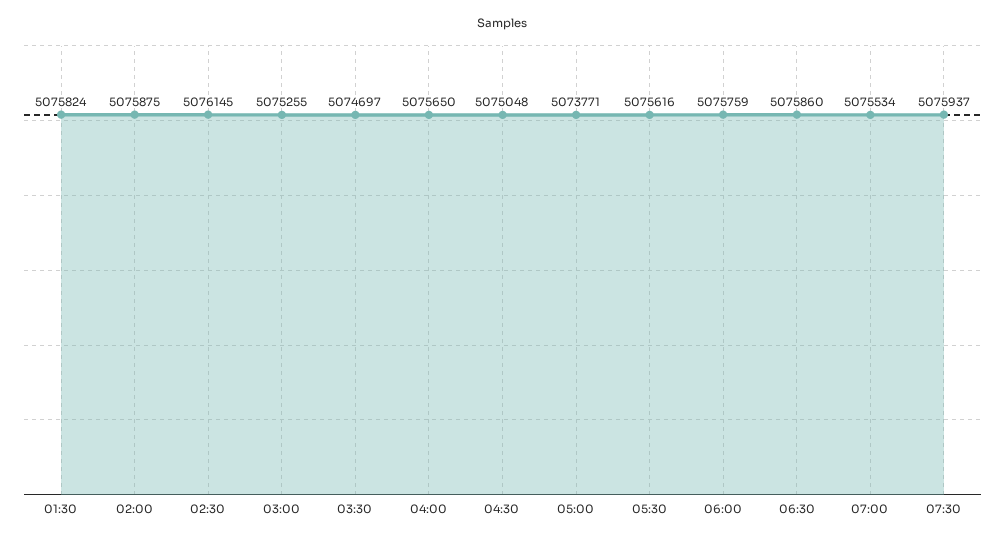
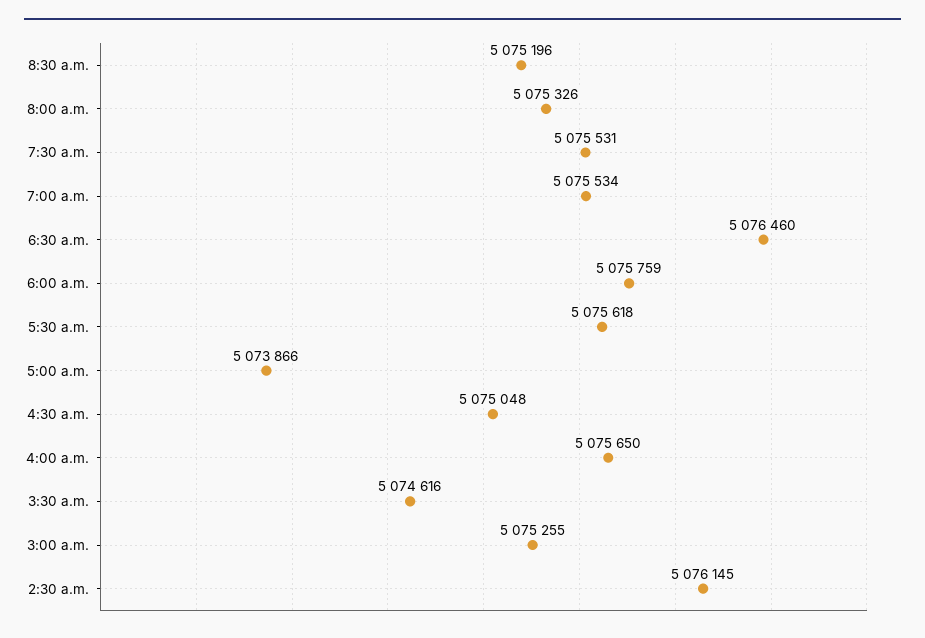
01:30: 5075824 -> none
02:00: 5075875 -> none
03:30: 5074697 -> 5074616
05:00: 5073771 -> 5073866
05:30: 5075616 -> 5075618
06:30: 5075860 -> 5076460
07:30: 5075937 -> 5075531
8:30 a.m.: none -> 5075196
8:00 a.m.: none -> 5075326

